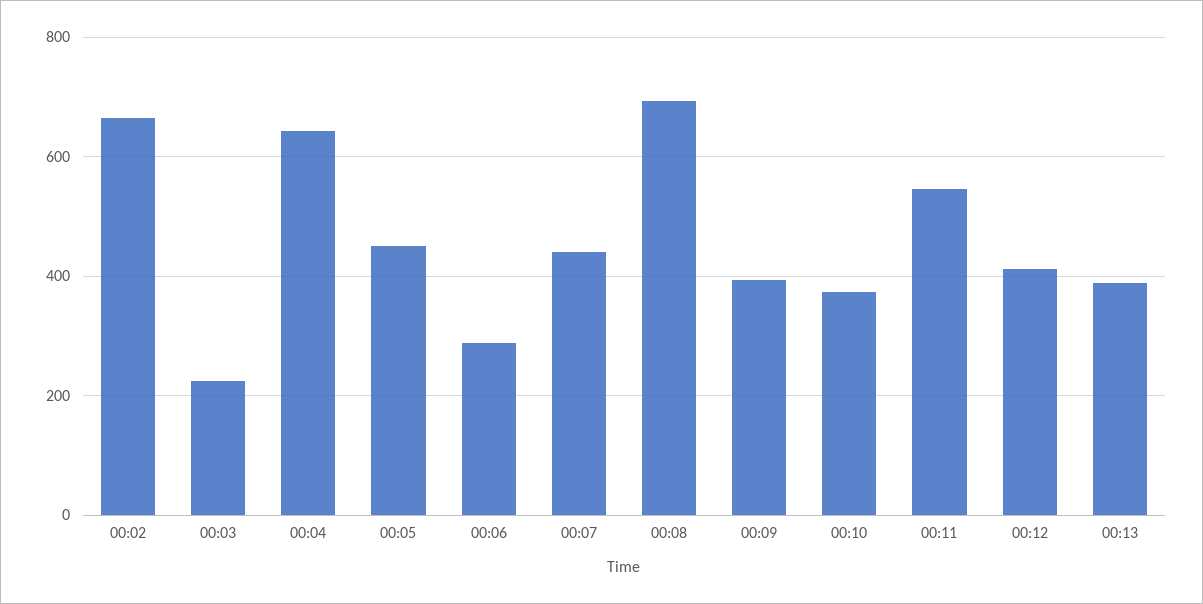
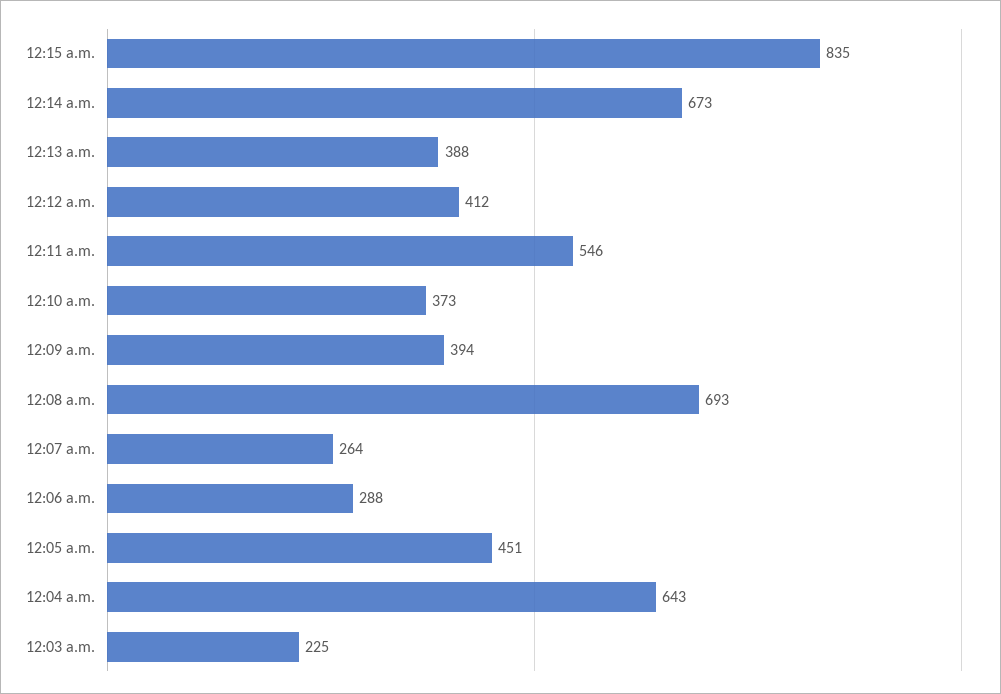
00:02: 660 -> none
00:07: 440 -> 264
12:15 a.m.: none -> 835
12:14 a.m.: none -> 673

